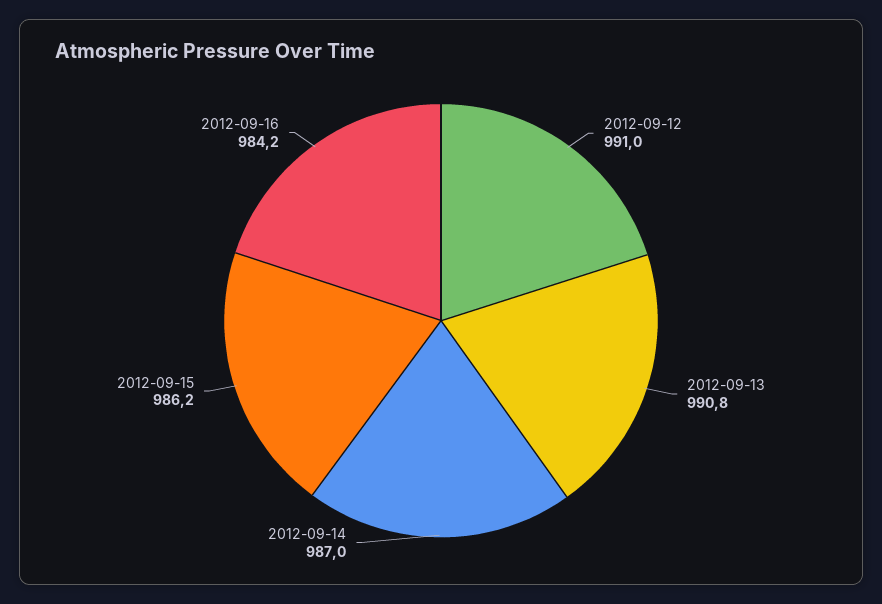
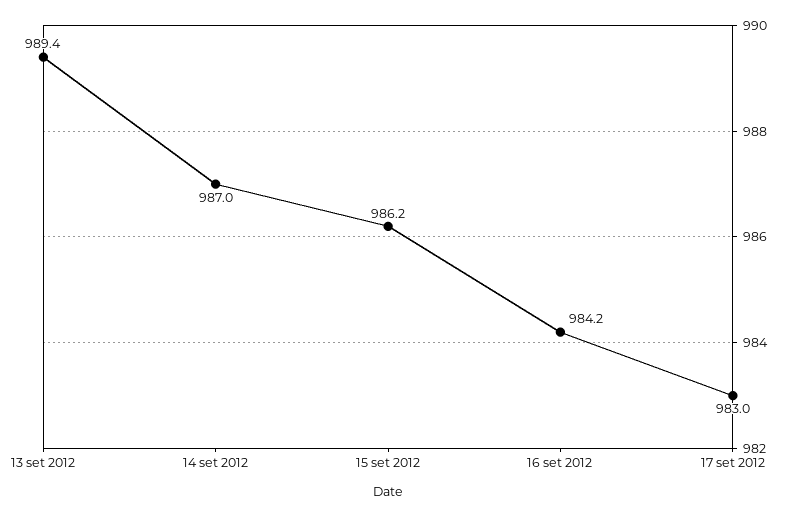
2012-09-12: 991 -> none
2012-09-13: 990.8 -> 989.4
17 set 2012: none -> 983

